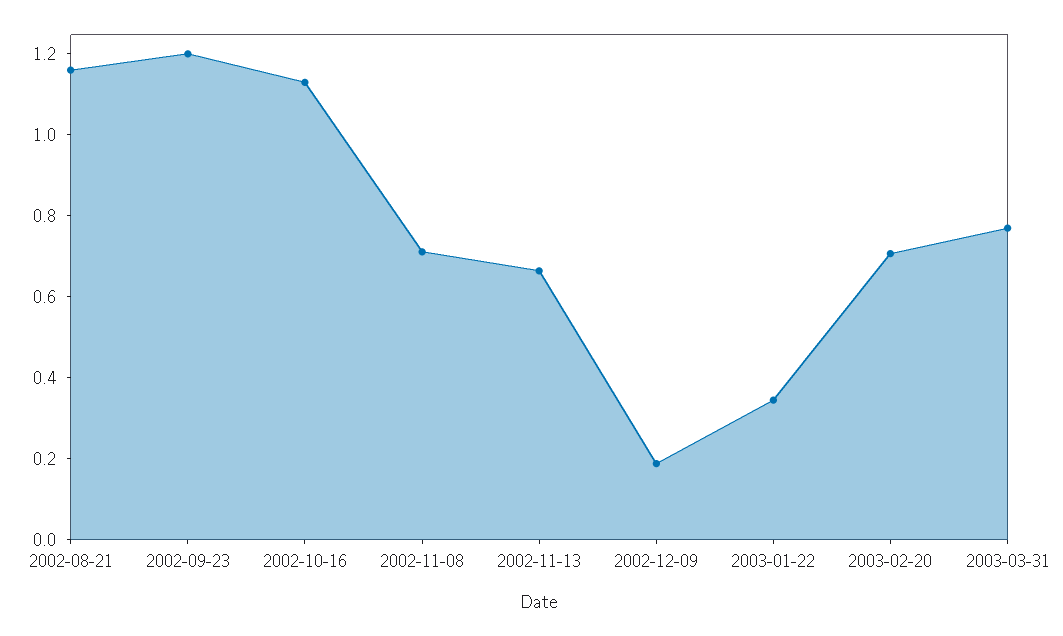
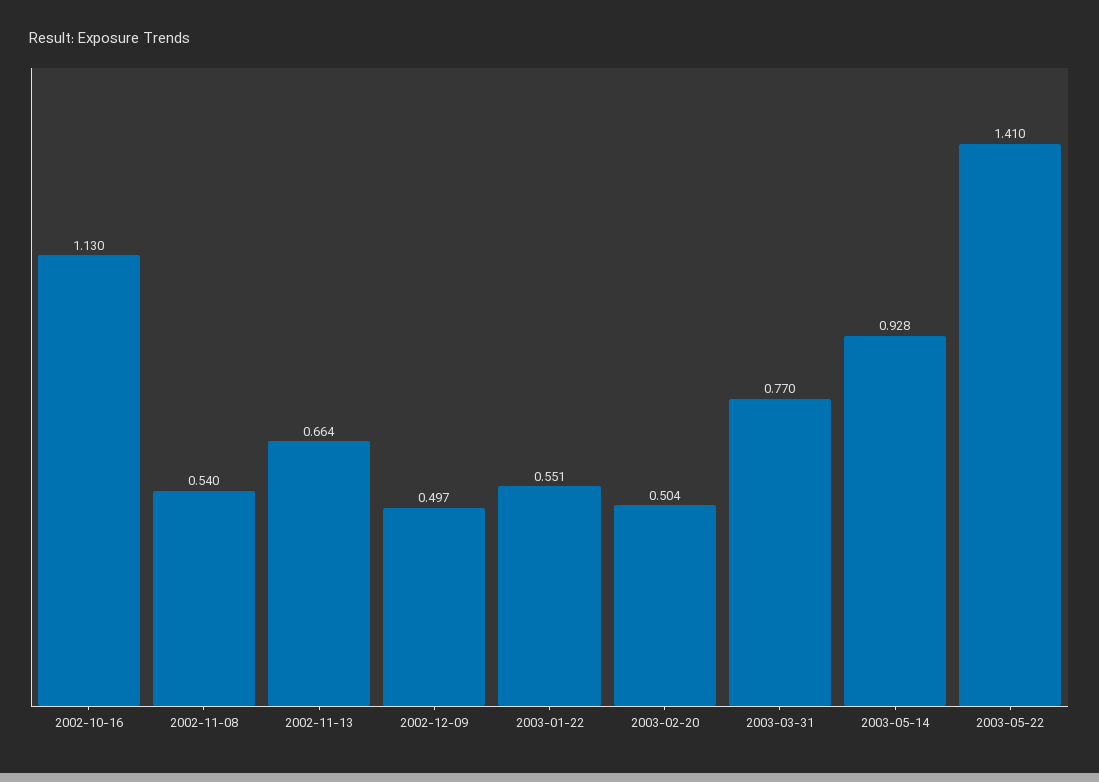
2002-08-21: 1.15 -> none
2002-09-23: 1.2 -> none
2002-11-08: 0.7 -> 0.54
2002-12-09: 0.2 -> 0.497
2003-01-22: 0.35 -> 0.551
2003-02-20: 0.7 -> 0.504
2003-05-14: none -> 0.928
2003-05-22: none -> 1.41

